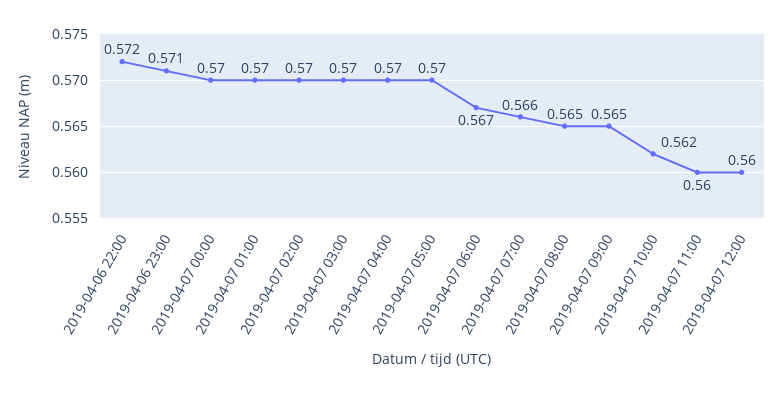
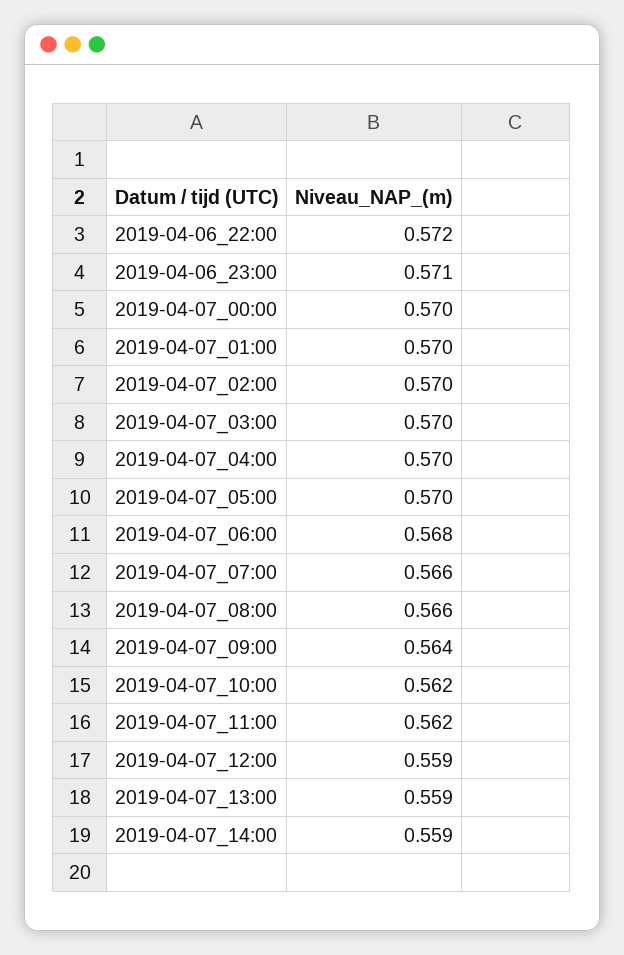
2019-04-07 06:00: 0.567 -> 0.568
2019-04-07 08:00: 0.565 -> 0.566
2019-04-07 09:00: 0.565 -> 0.564
2019-04-07 11:00: 0.56 -> 0.562
2019-04-07 12:00: 0.56 -> 0.559
2019-04-07_13:00: none -> 0.559
2019-04-07_14:00: none -> 0.559

